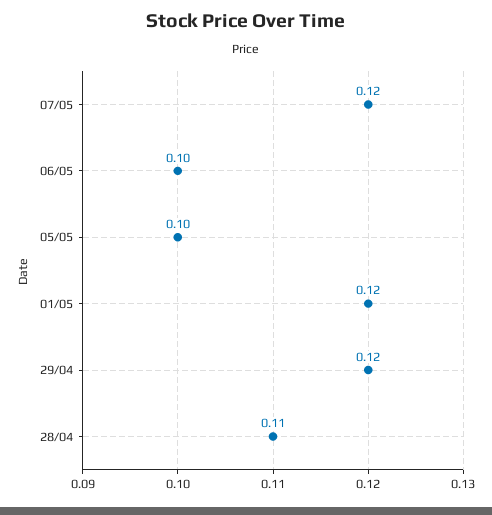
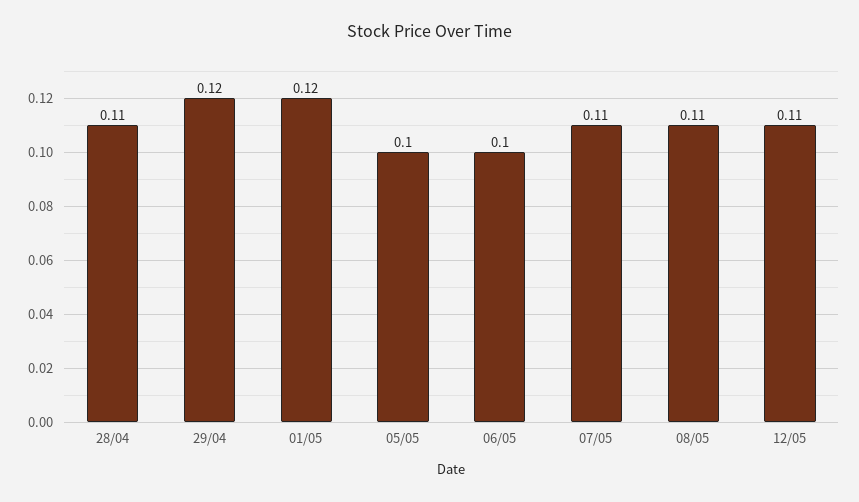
07/05: 0.12 -> 0.11
08/05: none -> 0.11
12/05: none -> 0.11

